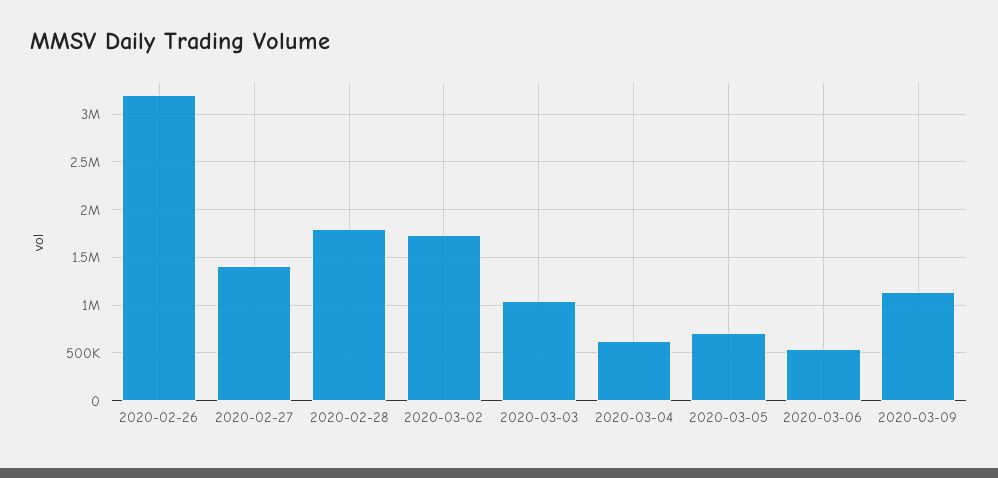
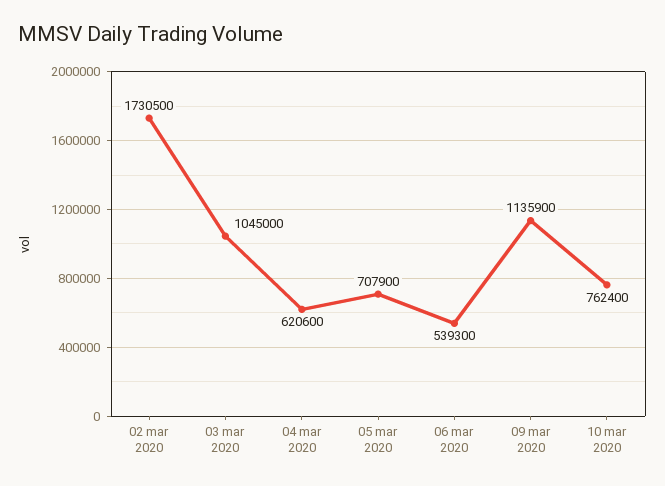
2020-02-26: 3200000 -> none
2020-02-27: 1400000 -> none
2020-02-28: 1800000 -> none
10 mar 2020: none -> 762400

